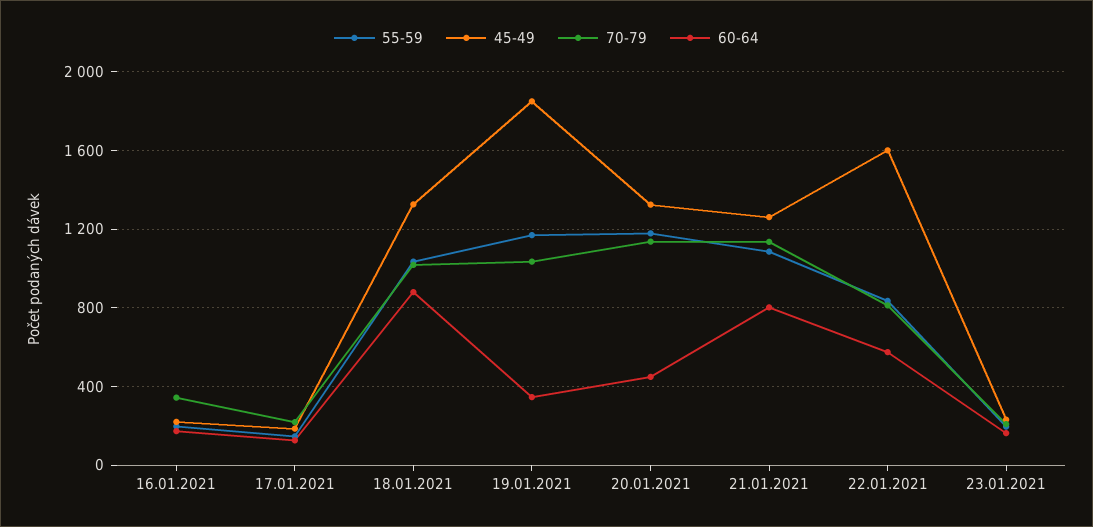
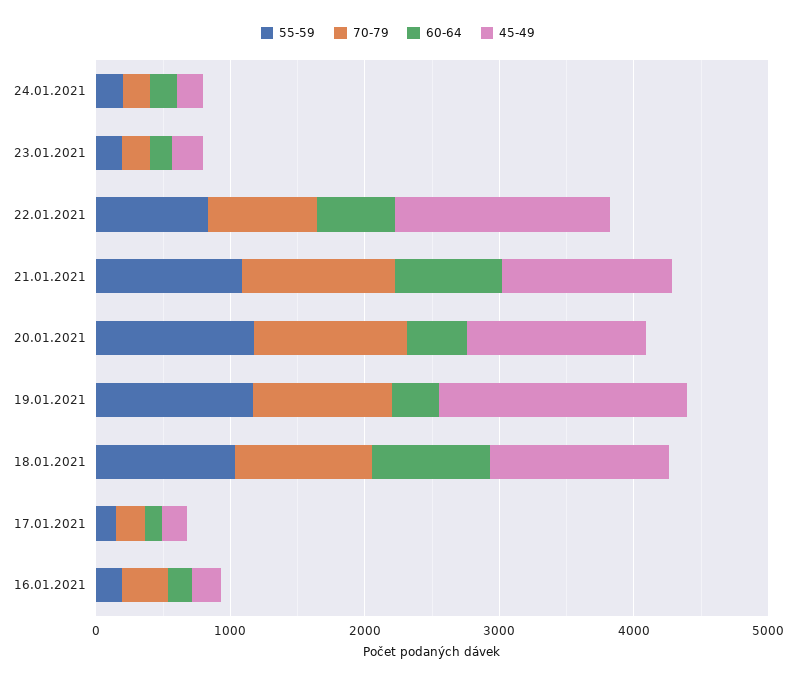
55-59, 24.01.2021: none -> 200
70-79, 24.01.2021: none -> 200
60-64, 24.01.2021: none -> 200
45-49, 24.01.2021: none -> 200

